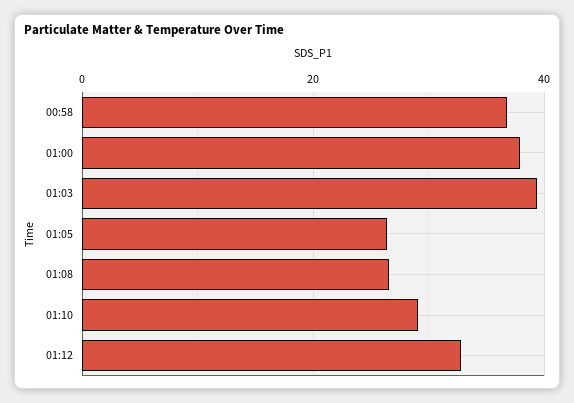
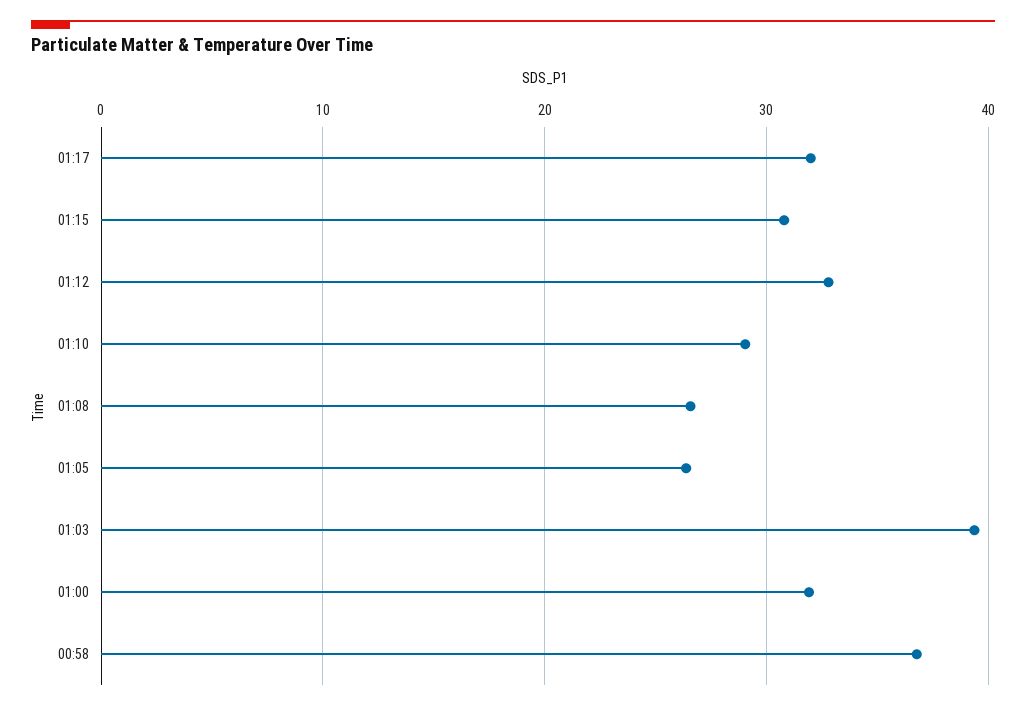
01:00: 38 -> 32
01:17: none -> 32
01:15: none -> 31

